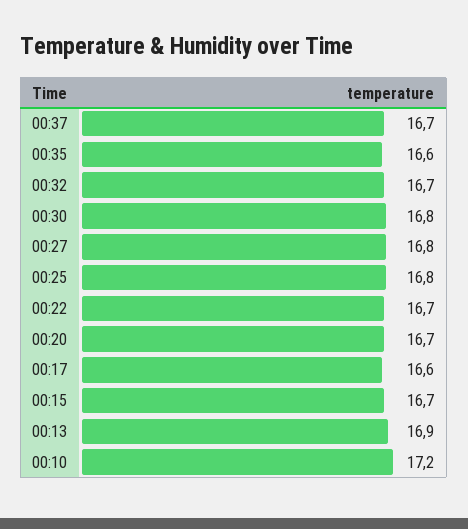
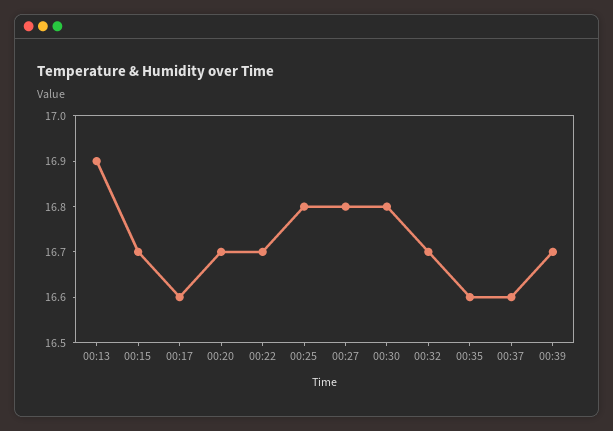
00:37: 16.7 -> 16.6
00:10: 17.2 -> none
00:39: none -> 16.7

